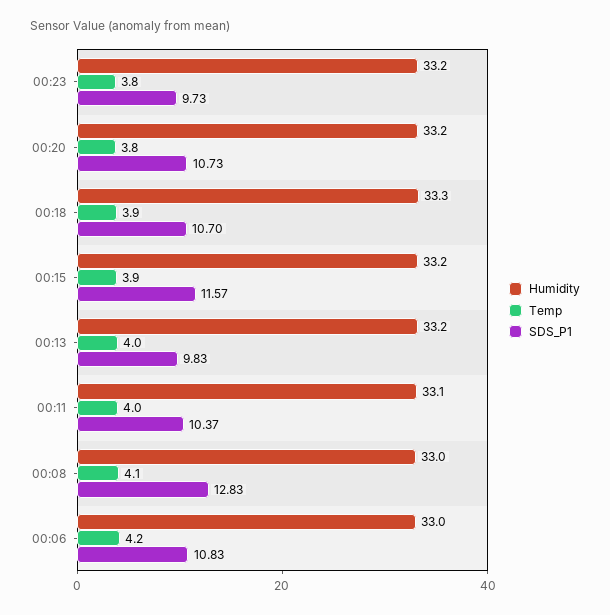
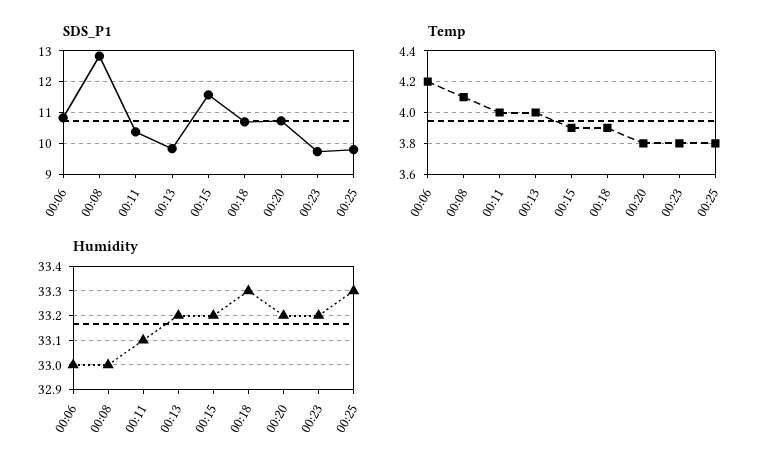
SDS_P1, 00:25: none -> 9.8
Temp, 00:25: none -> 3.8
Humidity, 00:25: none -> 33.3

